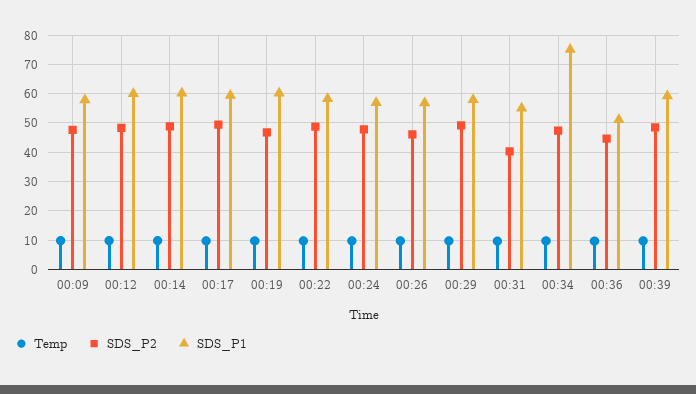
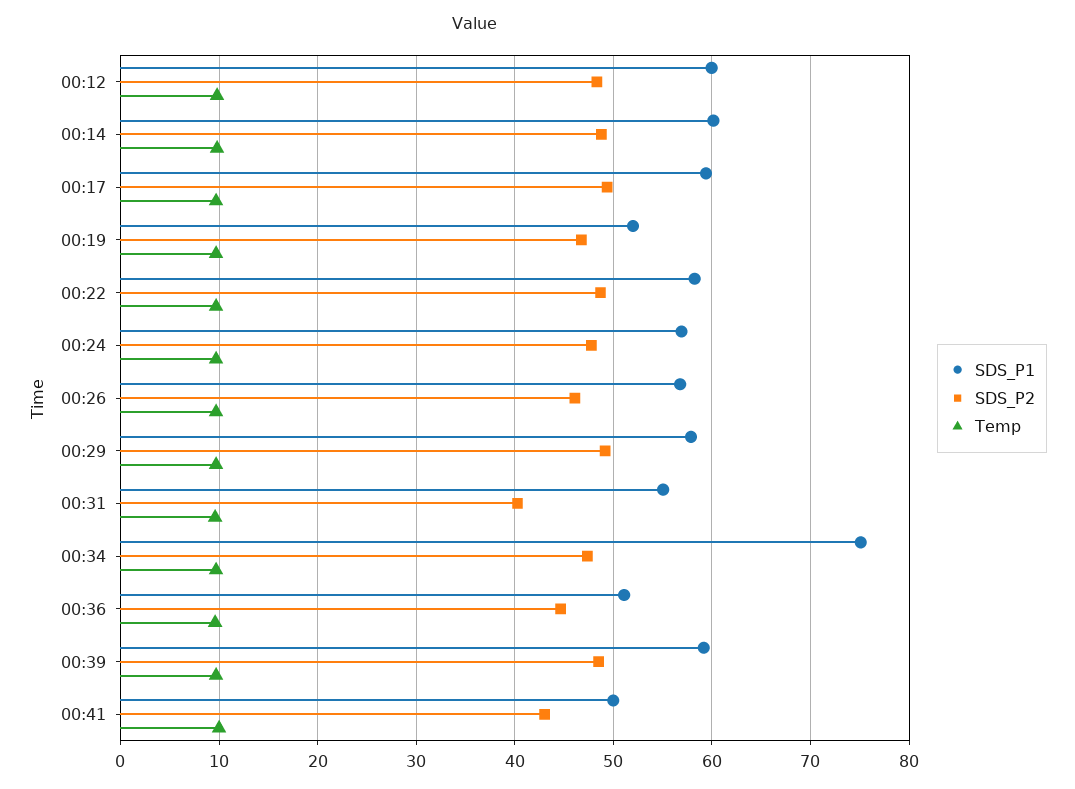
Temp, 00:09: 10 -> none
SDS_P2, 00:09: 47.5 -> none
SDS_P1, 00:09: 57.5 -> none
SDS_P1, 00:19: 60 -> 52
SDS_P1, 00:41: none -> 50
SDS_P2, 00:41: none -> 43
Temp, 00:41: none -> 10

